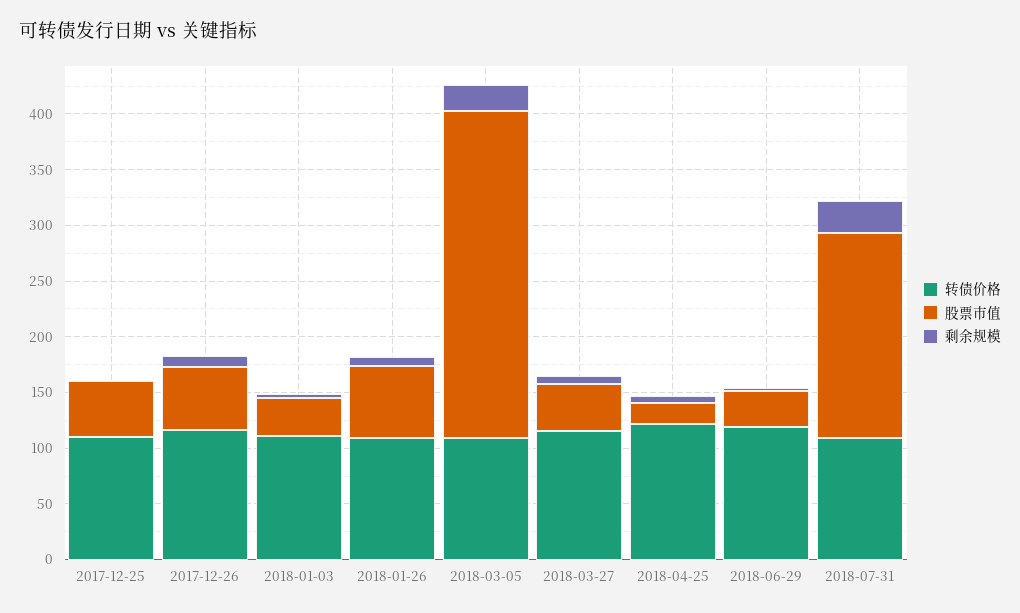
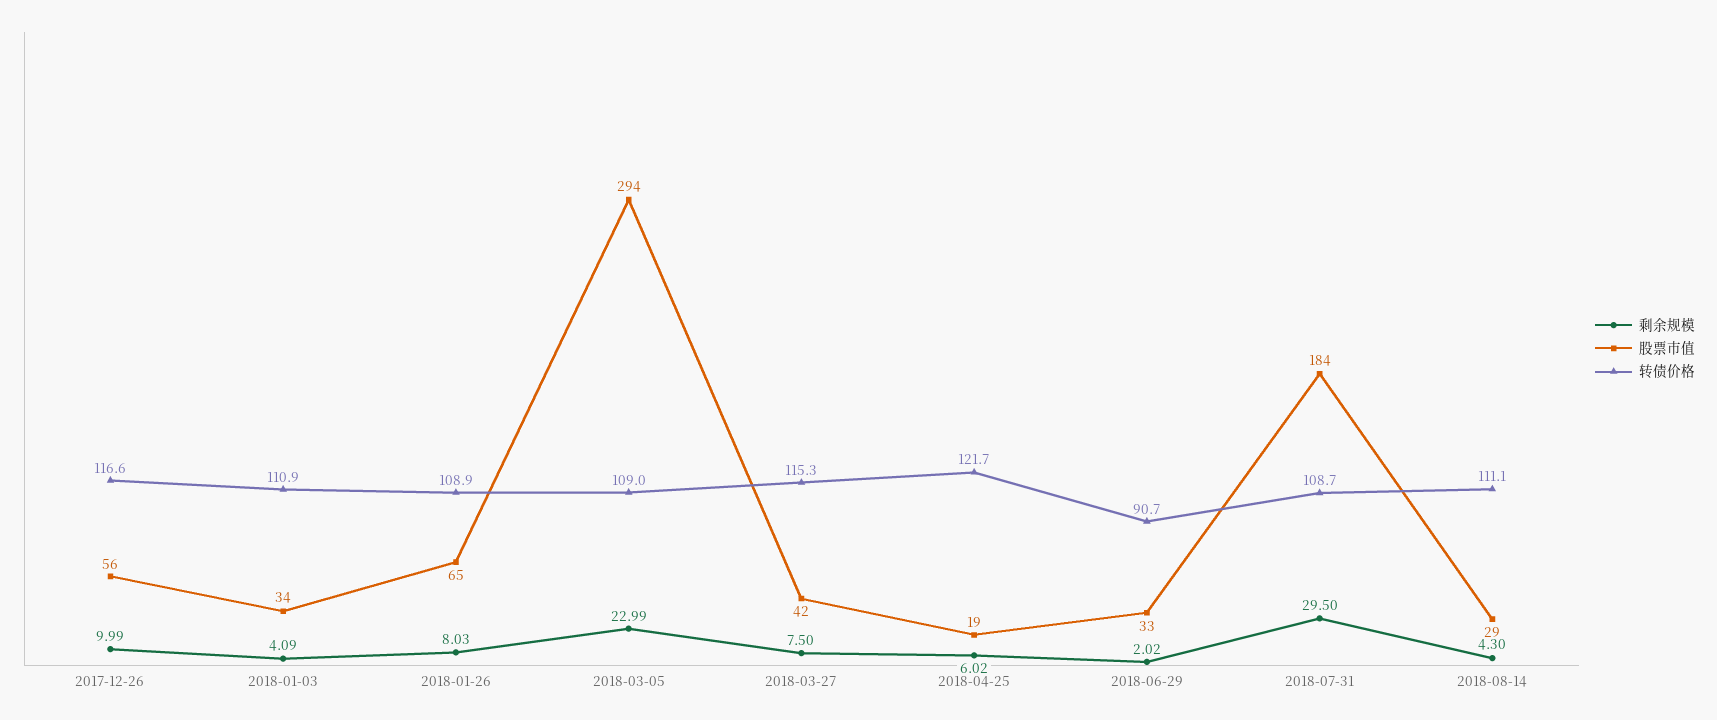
转债价格, 2017-12-25: 110 -> none
股票市值, 2017-12-25: 50 -> none
剩余规模, 2017-12-25: 0 -> none
转债价格, 2018-06-29: 120 -> 90.7
剩余规模, 2018-08-14: none -> 4.3
股票市值, 2018-08-14: none -> 29
转债价格, 2018-08-14: none -> 111.1

